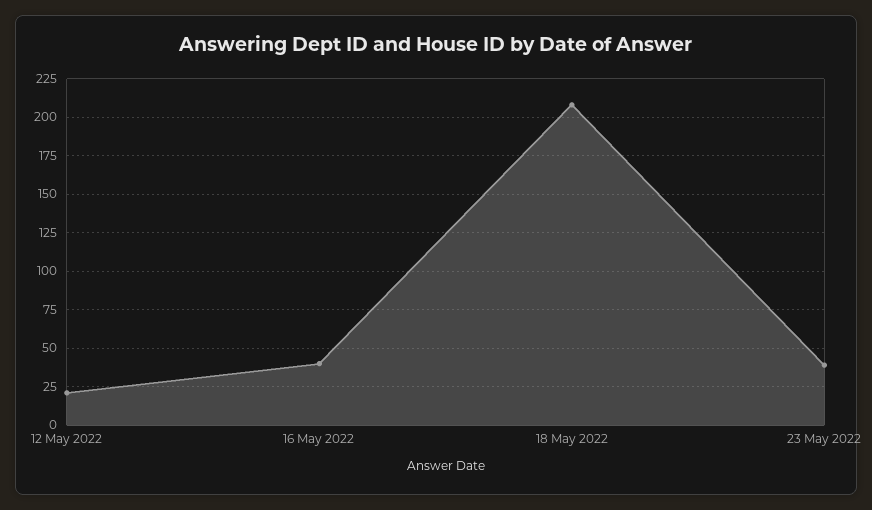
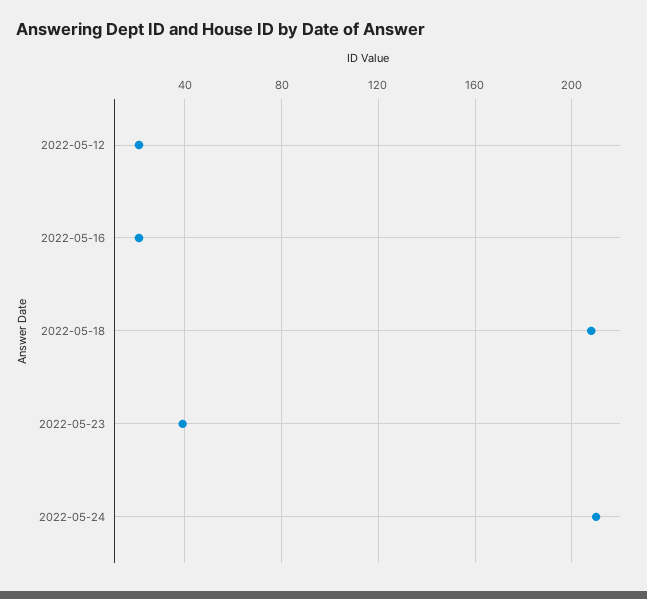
16 May 2022: 40 -> 20
2022-05-24: none -> 210

